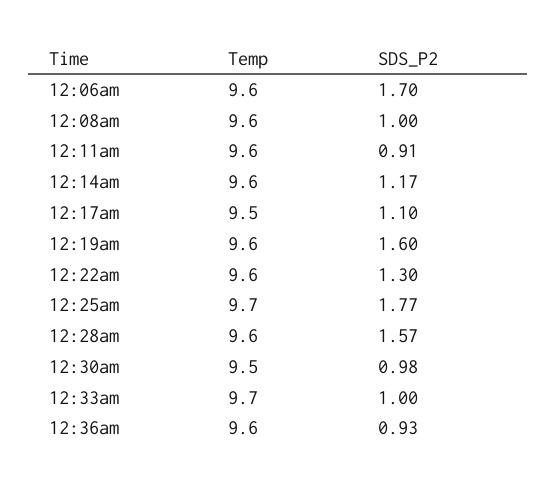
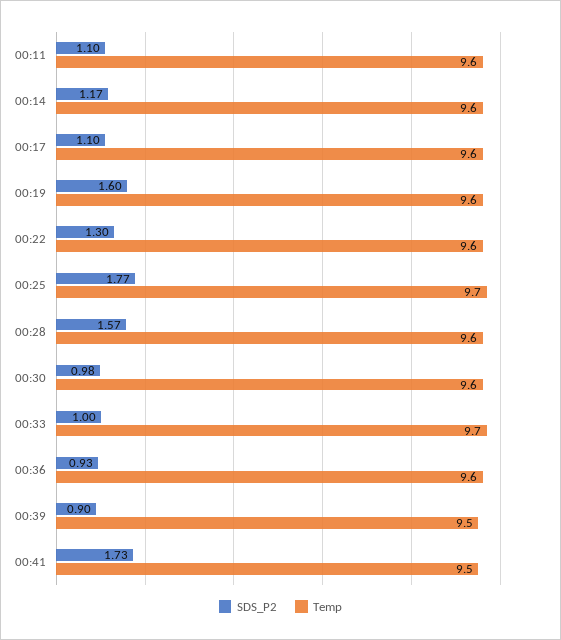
Temp, 12:06am: 9.6 -> none
SDS_P2, 12:06am: 1.7 -> none
Temp, 12:08am: 9.6 -> none
SDS_P2, 12:08am: 1 -> none
SDS_P2, 12:11am: 0.91 -> 1.1
Temp, 12:17am: 9.5 -> 9.6
Temp, 12:30am: 9.5 -> 9.6
SDS_P2, 00:39: none -> 0.9
Temp, 00:39: none -> 9.5
SDS_P2, 00:41: none -> 1.73
Temp, 00:41: none -> 9.5

